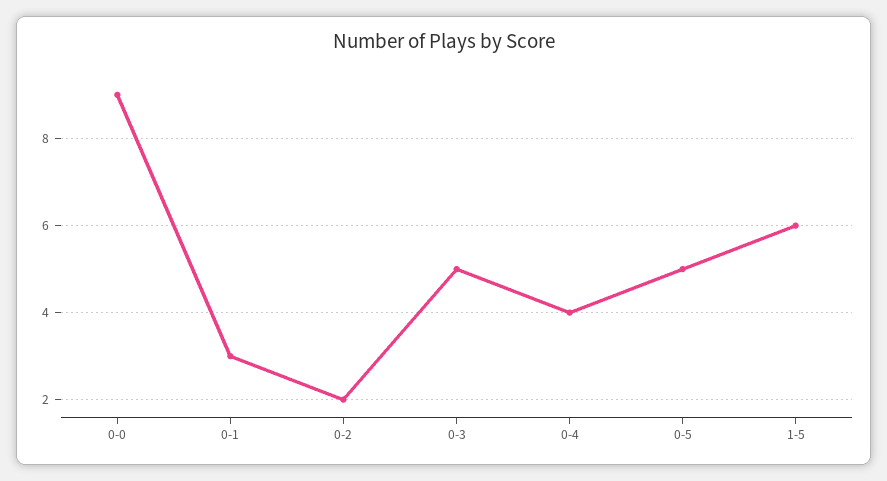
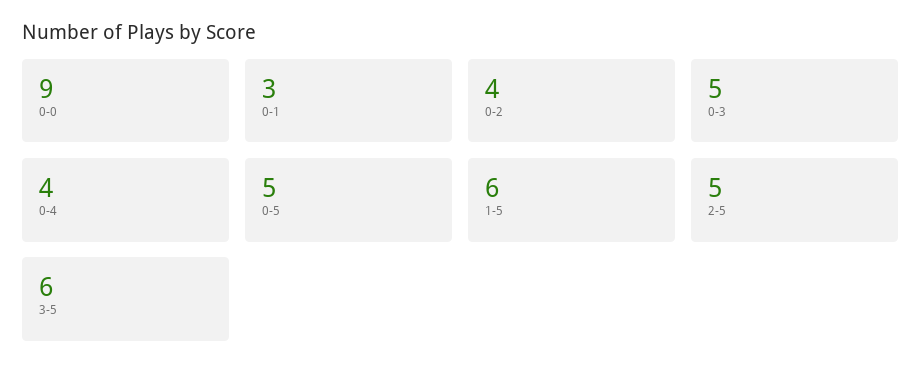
0-2: 2 -> 4
2-5: none -> 5
3-5: none -> 6

